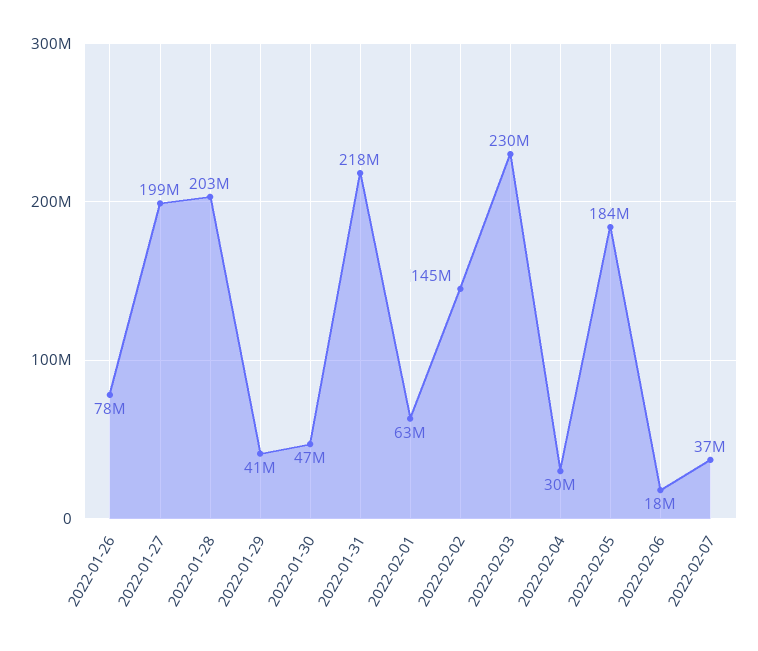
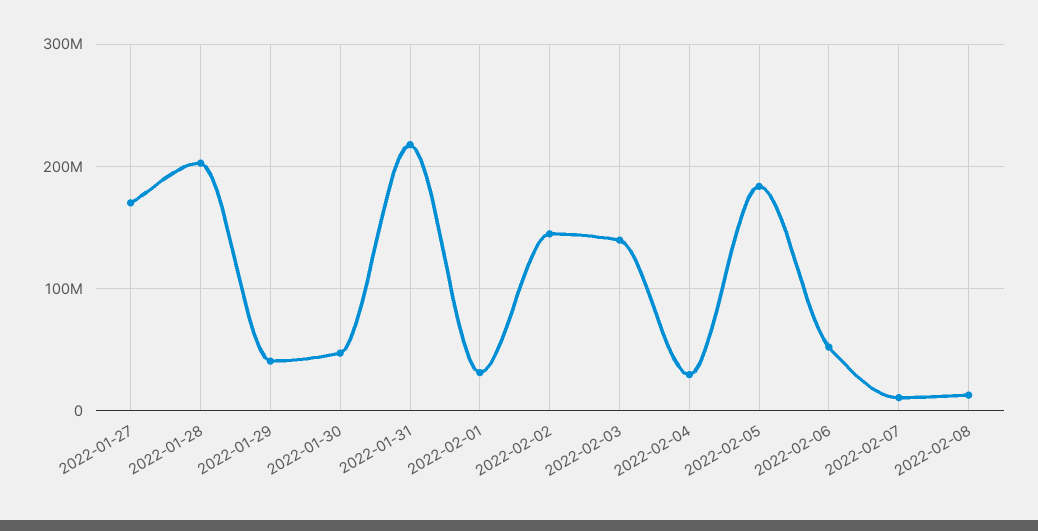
2022-01-26: 78000000 -> none
2022-01-27: 199000000 -> 170000000
2022-02-01: 63000000 -> 30000000
2022-02-03: 230000000 -> 140000000
2022-02-06: 18000000 -> 50000000
2022-02-07: 37000000 -> 10000000
2022-02-08: none -> 10000000

